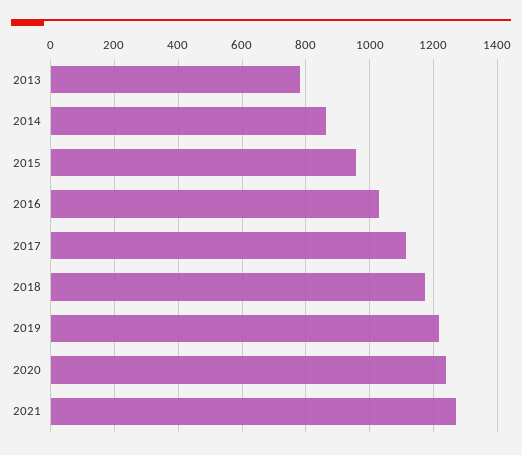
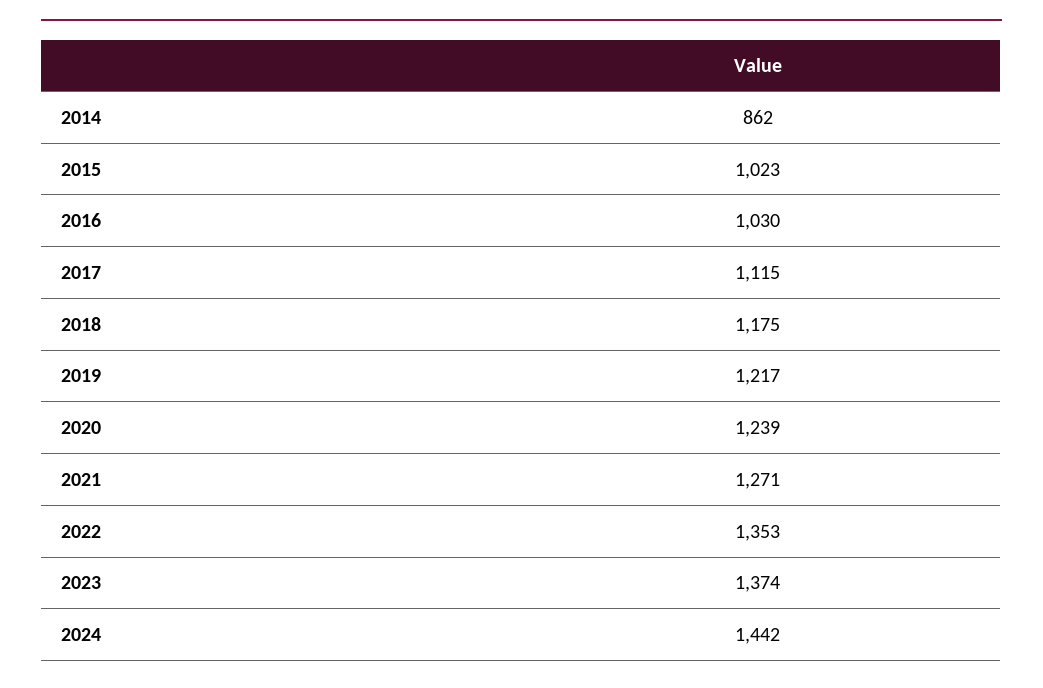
2013: 780 -> none
2015: 960 -> 1023
2022: none -> 1353
2023: none -> 1374
2024: none -> 1442

